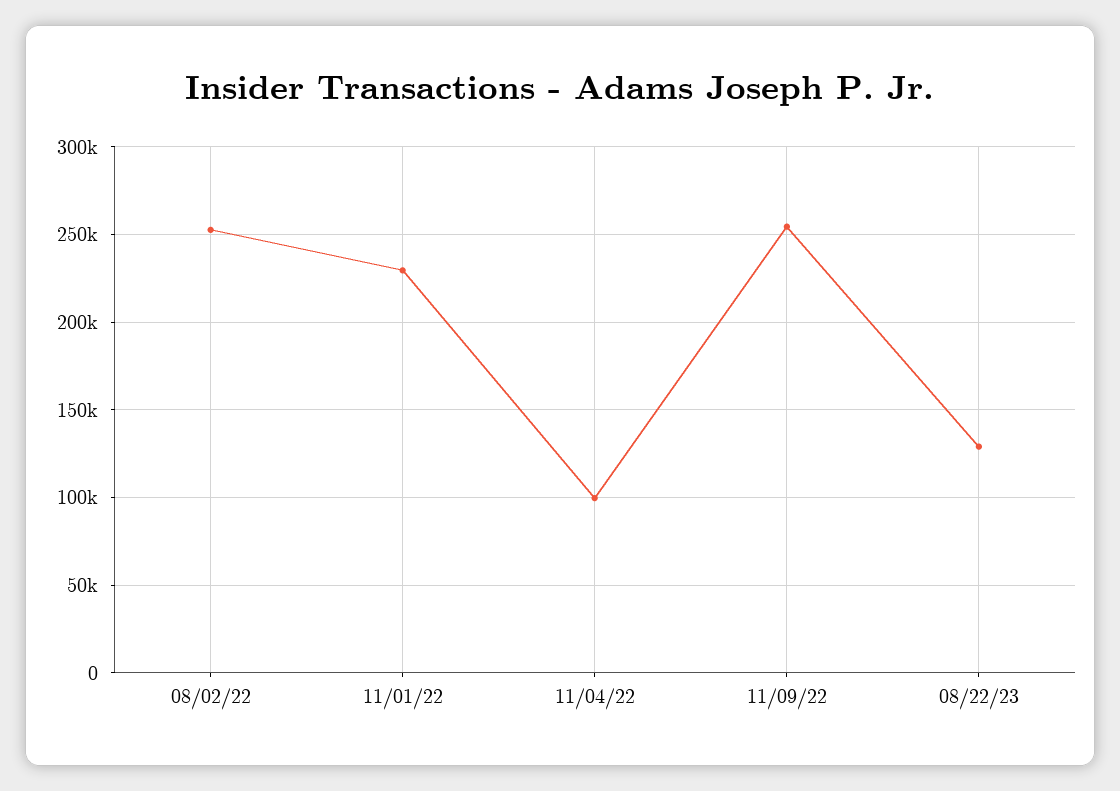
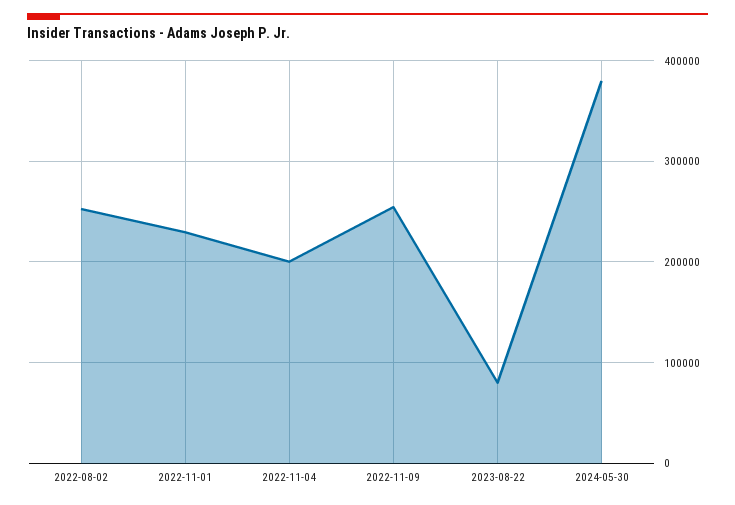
11/04/22: 100000 -> 200000
08/22/23: 130000 -> 80000
2024-05-30: none -> 380000

